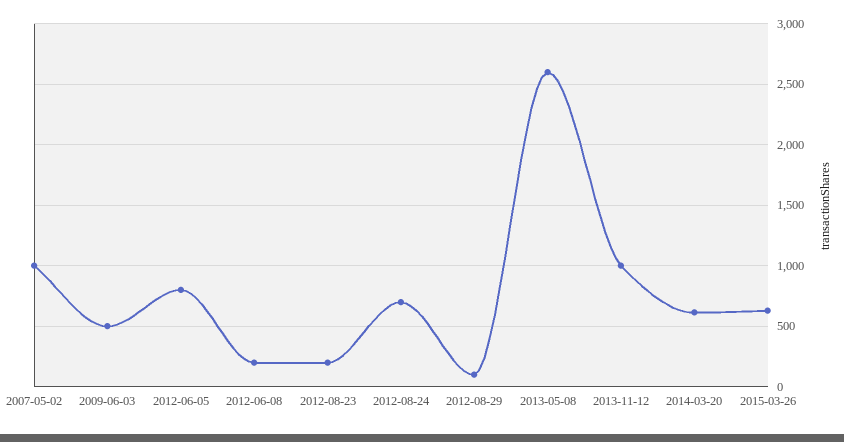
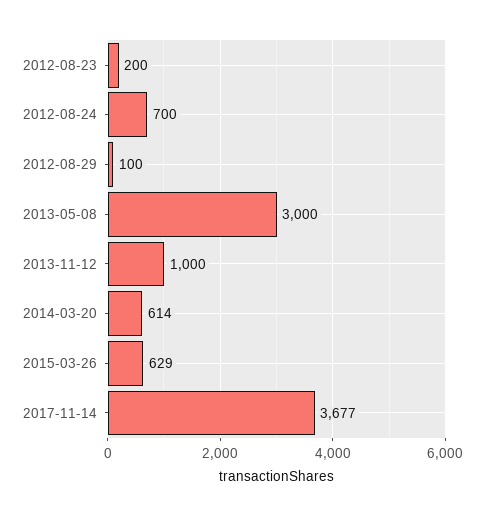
2007-05-02: 1000 -> none
2009-06-03: 500 -> none
2012-06-05: 800 -> none
2012-06-08: 200 -> none
2013-05-08: 2600 -> 3000
2017-11-14: none -> 3677

